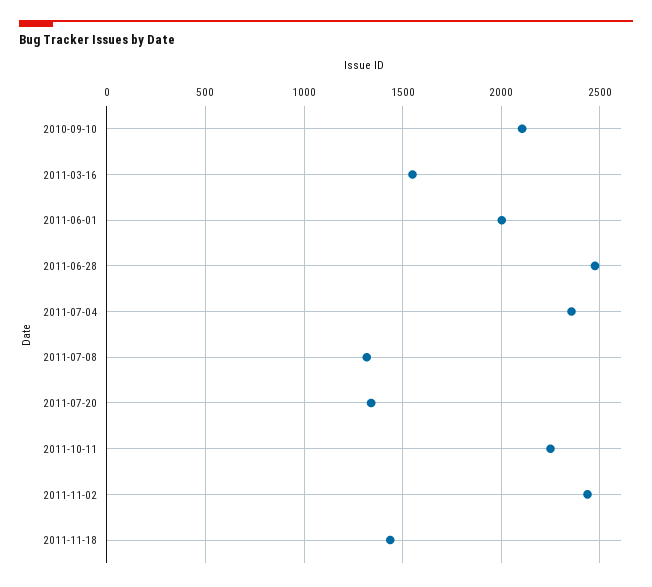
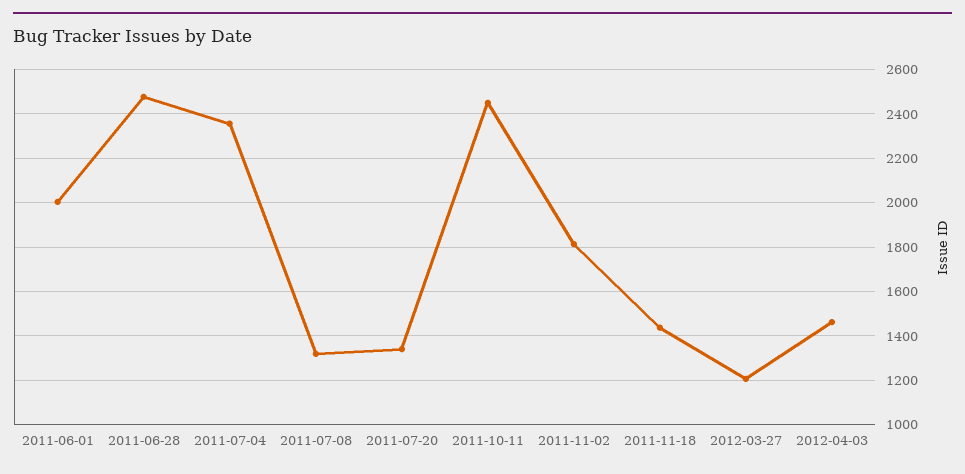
2010-09-10: 2100 -> none
2011-03-16: 1550 -> none
2011-10-11: 2250 -> 2450
2011-11-02: 2450 -> 1800
2012-03-27: none -> 1200
2012-04-03: none -> 1450

